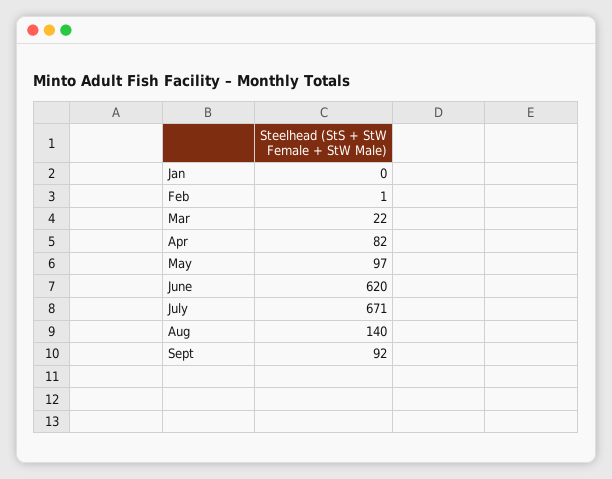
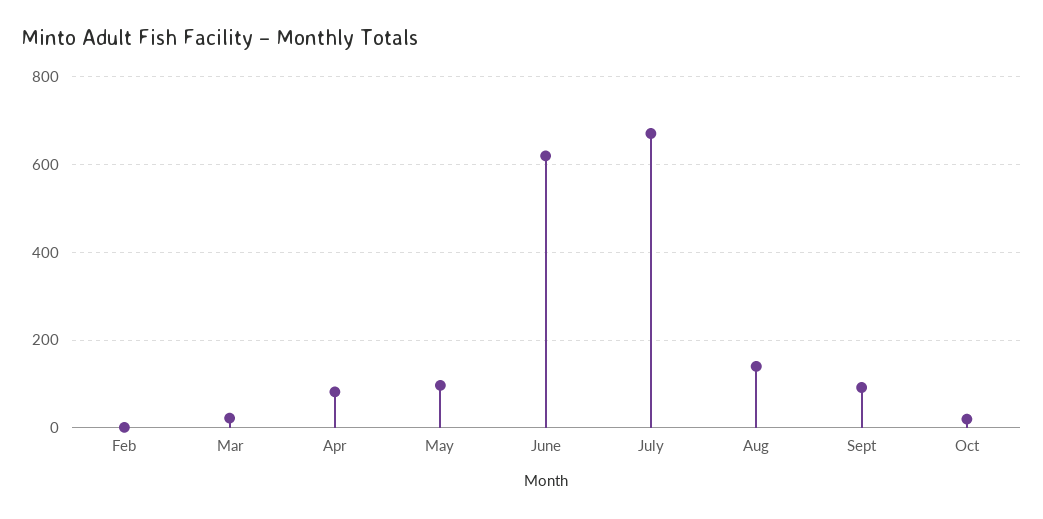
Jan: 0 -> none
Oct: none -> 20

